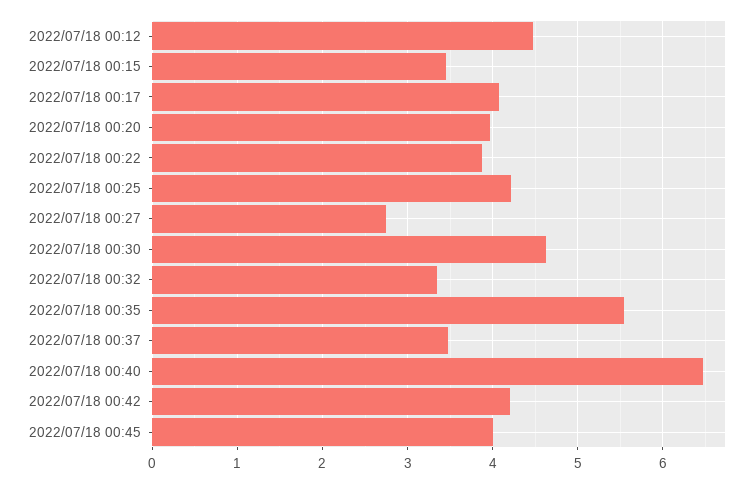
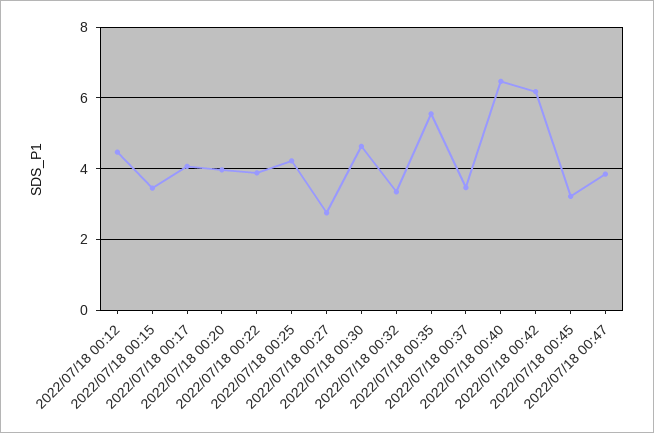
2022/07/18 00:42: 4.2 -> 6.2
2022/07/18 00:45: 4 -> 3.2
2022/07/18 00:47: none -> 3.8

